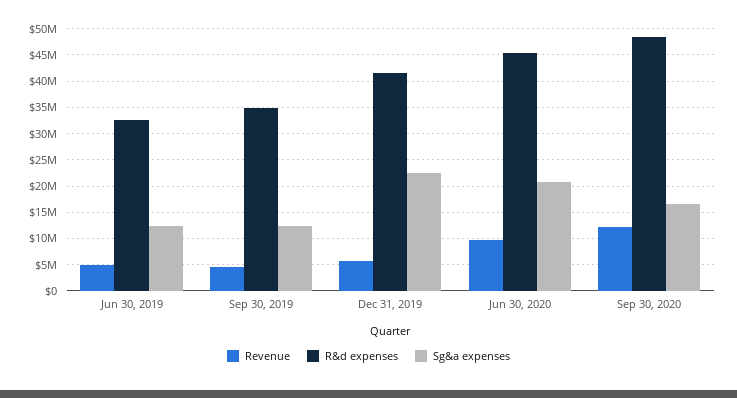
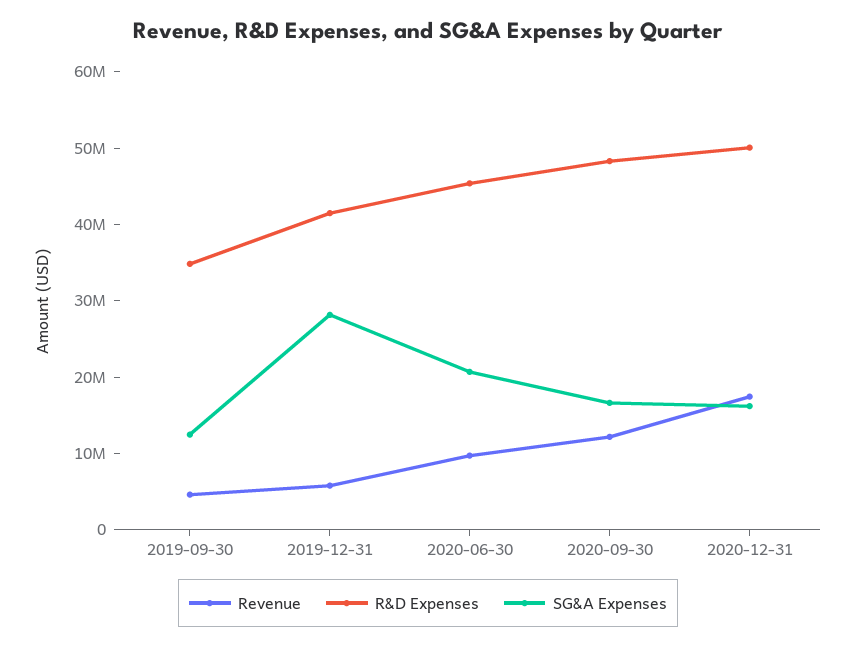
Revenue, Jun 30, 2019: 5000000 -> none
R&d expenses, Jun 30, 2019: 32500000 -> none
Sg&a expenses, Jun 30, 2019: 12500000 -> none
Sg&a expenses, Dec 31, 2019: 22500000 -> 28000000
Revenue, 2020-12-31: none -> 18000000
R&d expenses, 2020-12-31: none -> 50000000
Sg&a expenses, 2020-12-31: none -> 16000000

